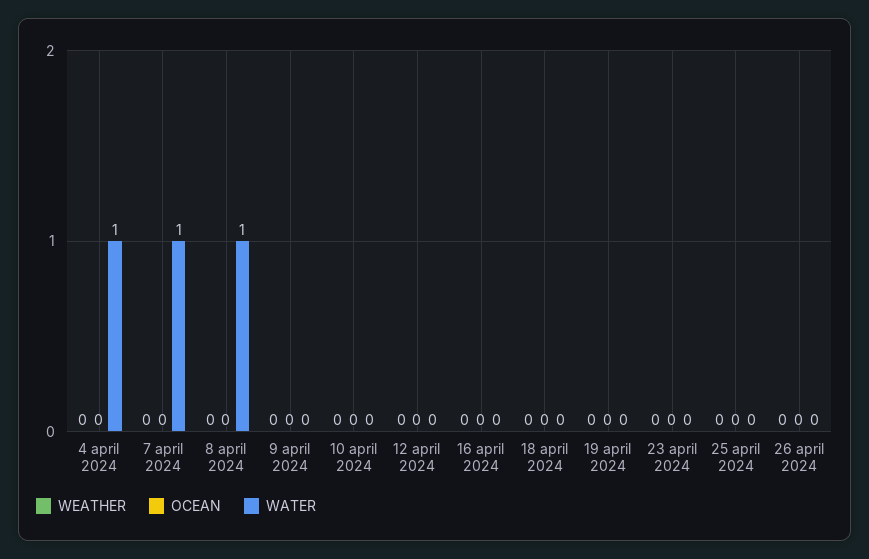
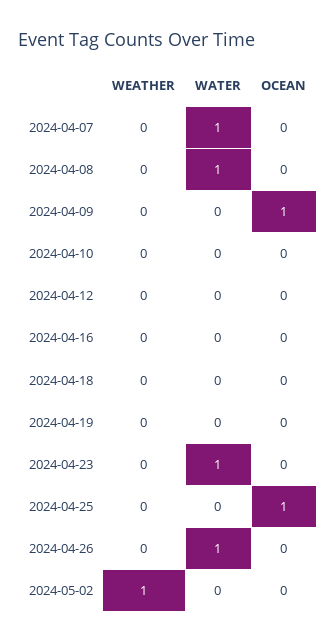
WEATHER, 4 april 2024: 0 -> none
OCEAN, 4 april 2024: 0 -> none
WATER, 4 april 2024: 1 -> none
OCEAN, 9 april 2024: 0 -> 1
WATER, 23 april 2024: 0 -> 1
OCEAN, 25 april 2024: 0 -> 1
WATER, 26 april 2024: 0 -> 1
WEATHER, 2024-05-02: none -> 1
WATER, 2024-05-02: none -> 0
OCEAN, 2024-05-02: none -> 0

